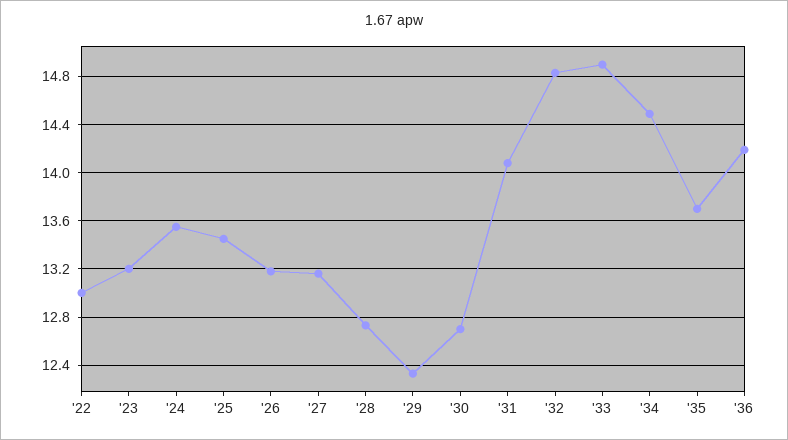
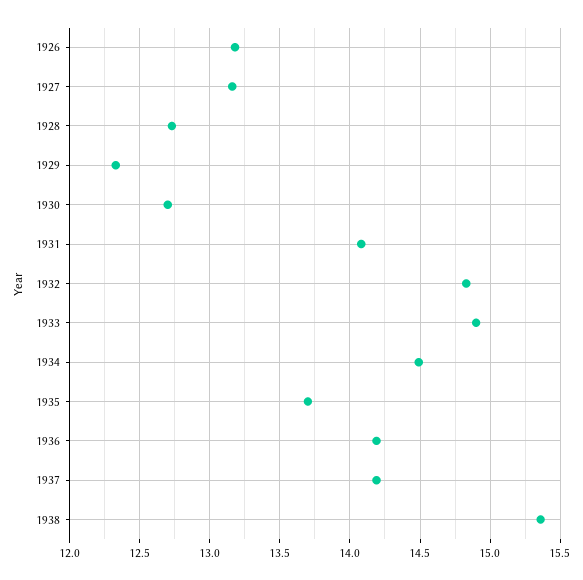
'22: 13 -> none
'23: 13.2 -> none
'24: 13.55 -> none
'25: 13.45 -> none
1937: none -> 14.2
1938: none -> 15.35

